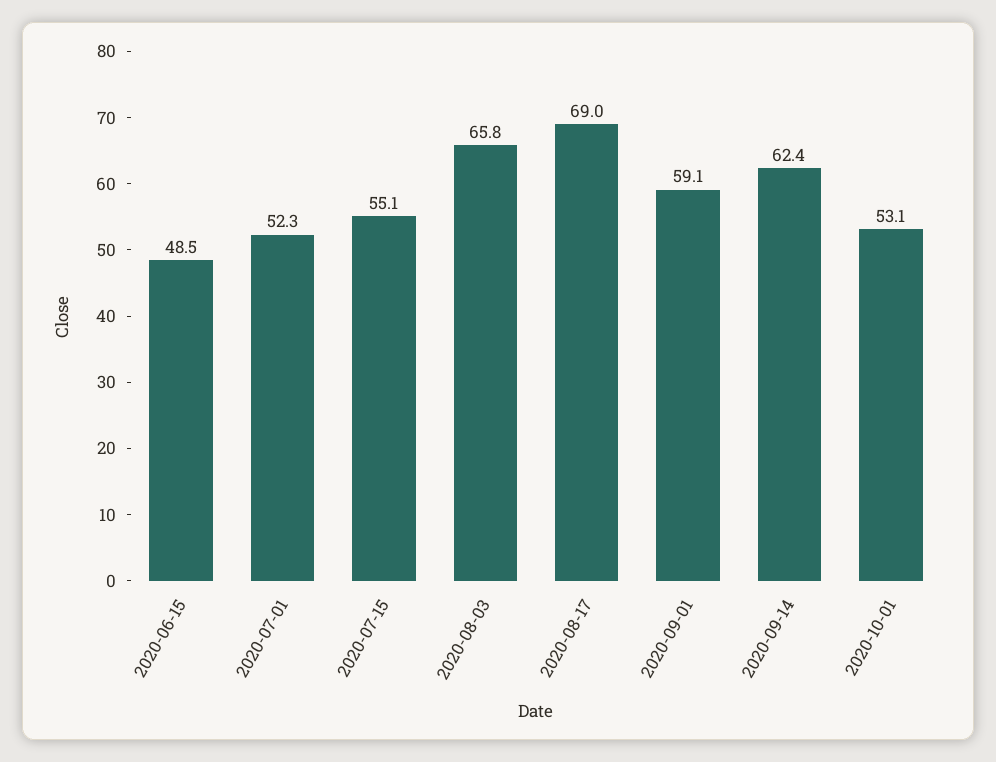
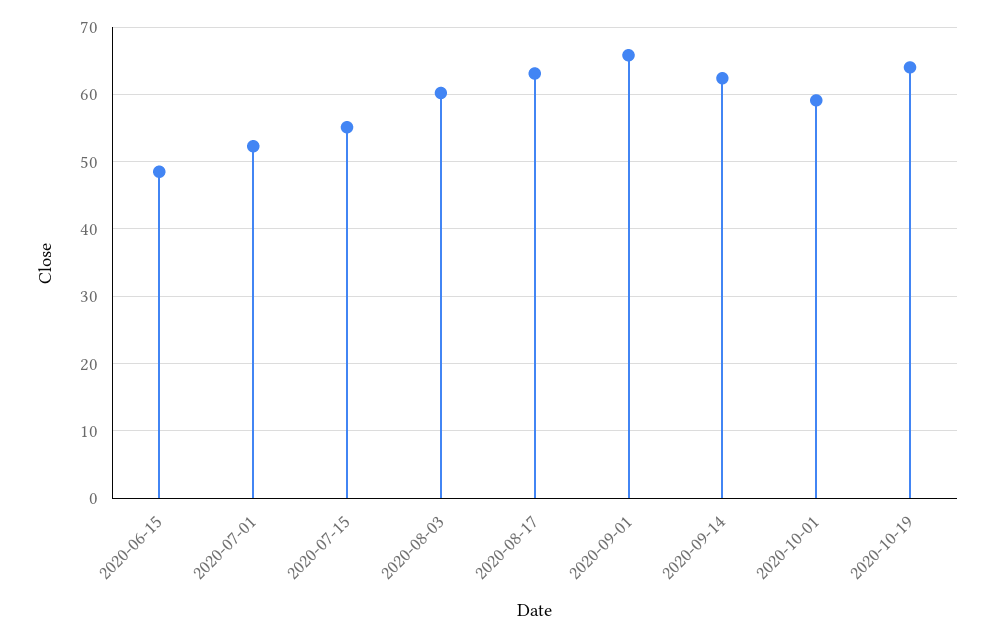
2020-08-03: 65.8 -> 60
2020-08-17: 69 -> 63
2020-09-01: 59.1 -> 66
2020-10-01: 53.1 -> 59
2020-10-19: none -> 64

